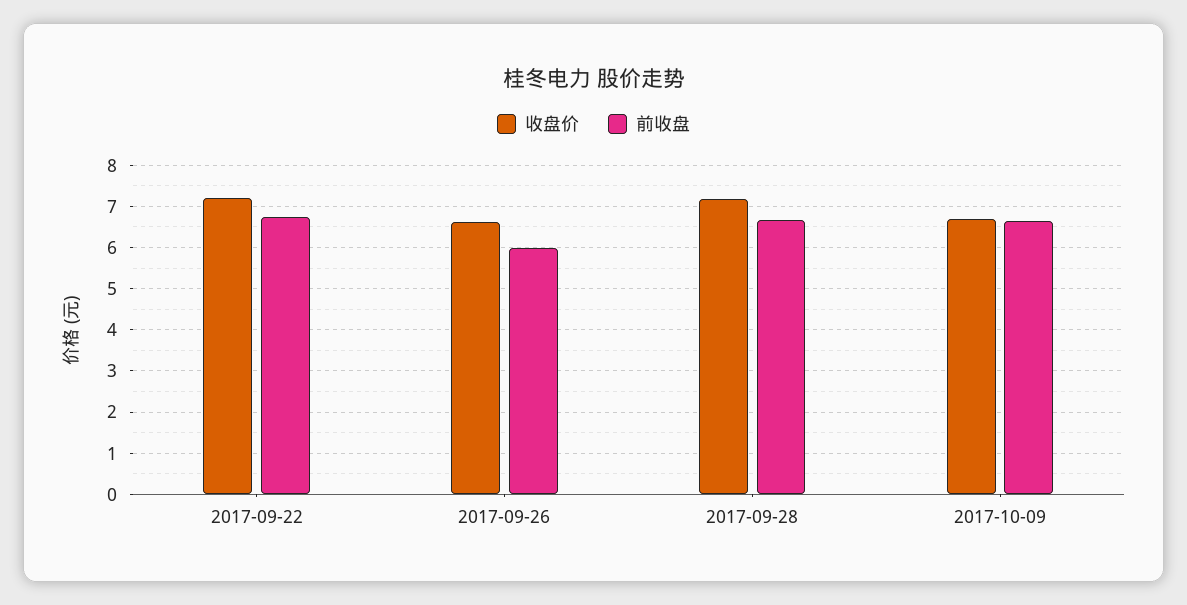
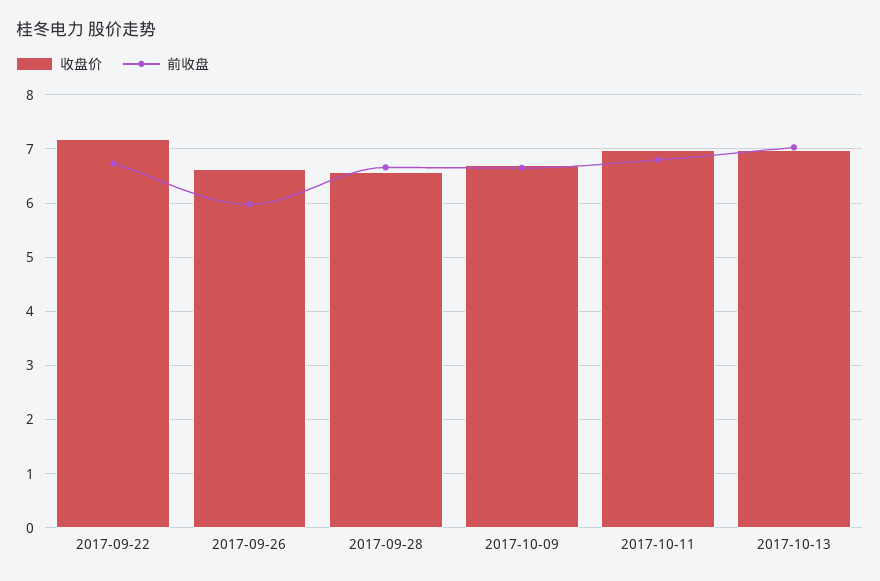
收盘价, 2017-09-28: 7.2 -> 6.6
收盘价, 2017-10-11: none -> 7
前收盘, 2017-10-11: none -> 6.8
收盘价, 2017-10-13: none -> 7
前收盘, 2017-10-13: none -> 7

